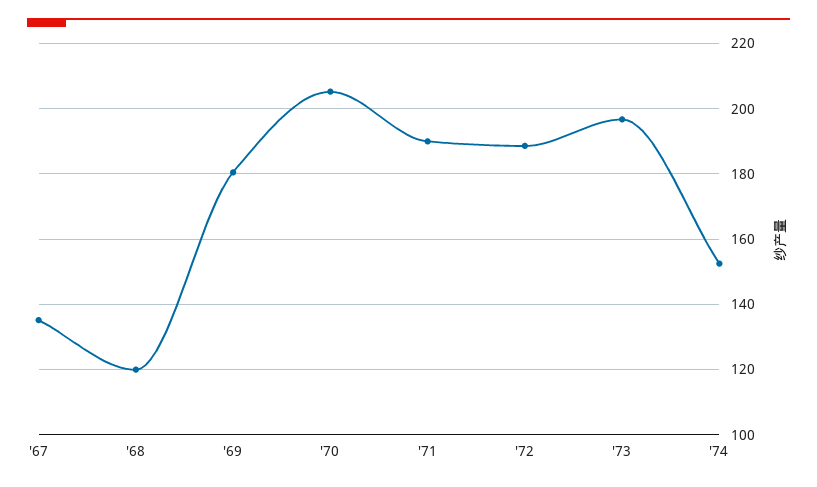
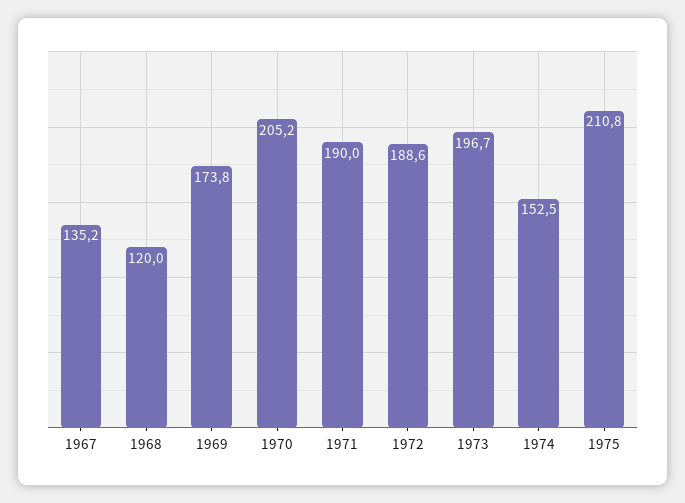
'69: 180 -> 173.8
1975: none -> 210.8

